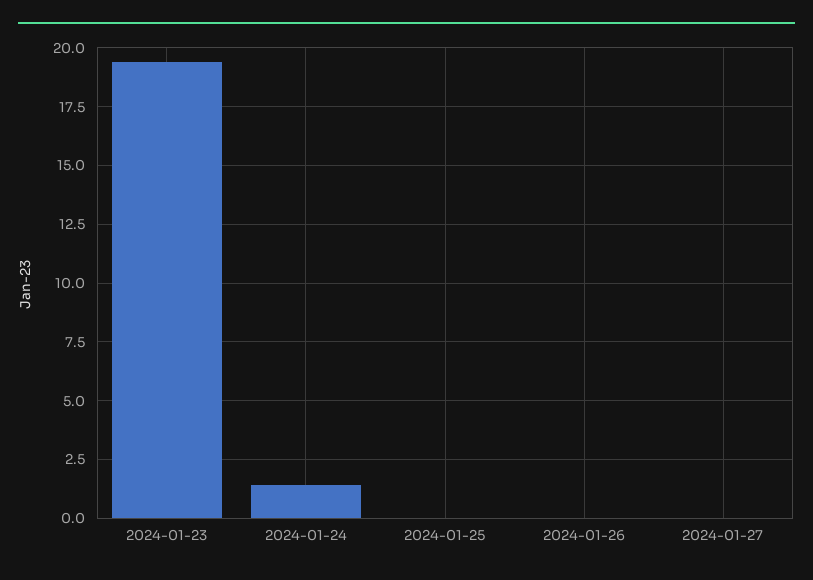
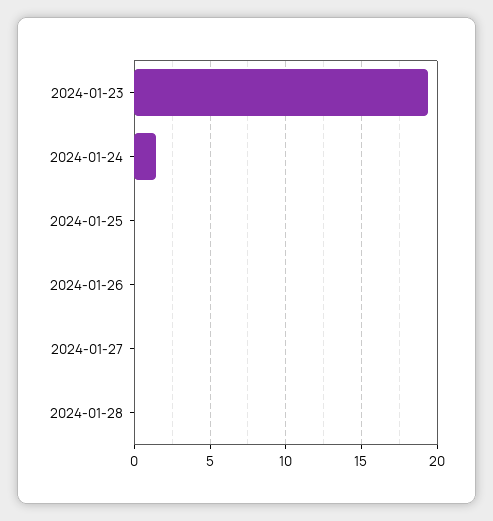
2024-01-28: none -> 0

